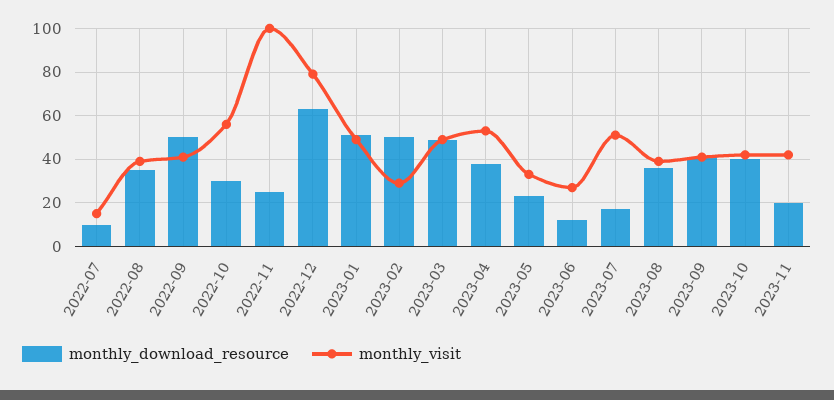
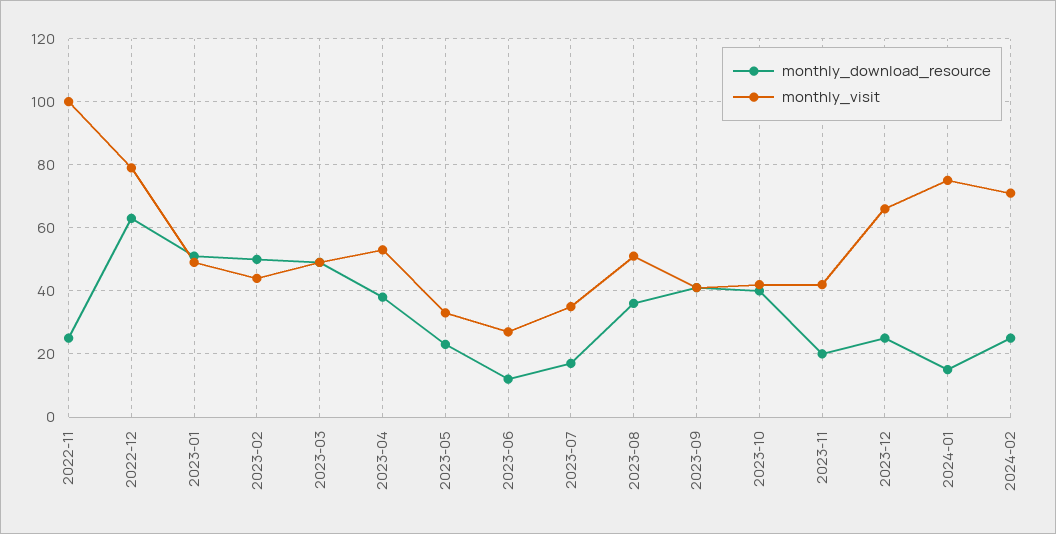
monthly_download_resource, 2022-07: 10 -> none
monthly_visit, 2022-07: 15 -> none
monthly_download_resource, 2022-08: 35 -> none
monthly_visit, 2022-08: 40 -> none
monthly_download_resource, 2022-09: 50 -> none
monthly_visit, 2022-09: 40 -> none
monthly_download_resource, 2022-10: 30 -> none
monthly_visit, 2022-10: 55 -> none
monthly_visit, 2023-02: 30 -> 45
monthly_visit, 2023-07: 50 -> 35
monthly_visit, 2023-08: 40 -> 50
monthly_download_resource, 2023-12: none -> 25
monthly_visit, 2023-12: none -> 65
monthly_download_resource, 2024-01: none -> 15
monthly_visit, 2024-01: none -> 75
monthly_download_resource, 2024-02: none -> 25
monthly_visit, 2024-02: none -> 70

